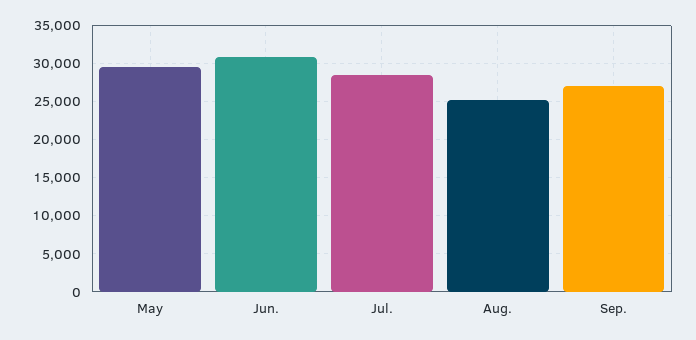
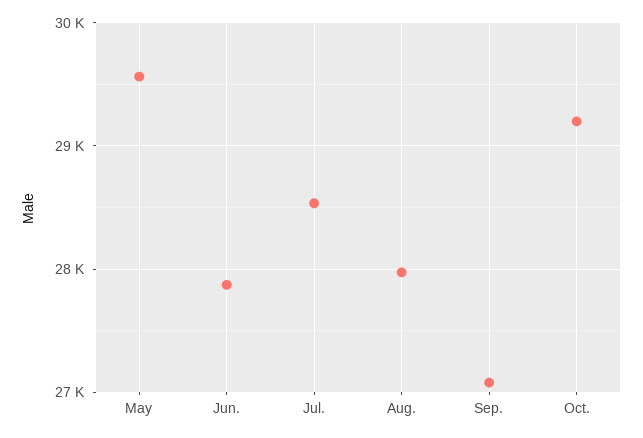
Jun.: 31000 -> 27900
Aug.: 25000 -> 28000
Oct.: none -> 29200

